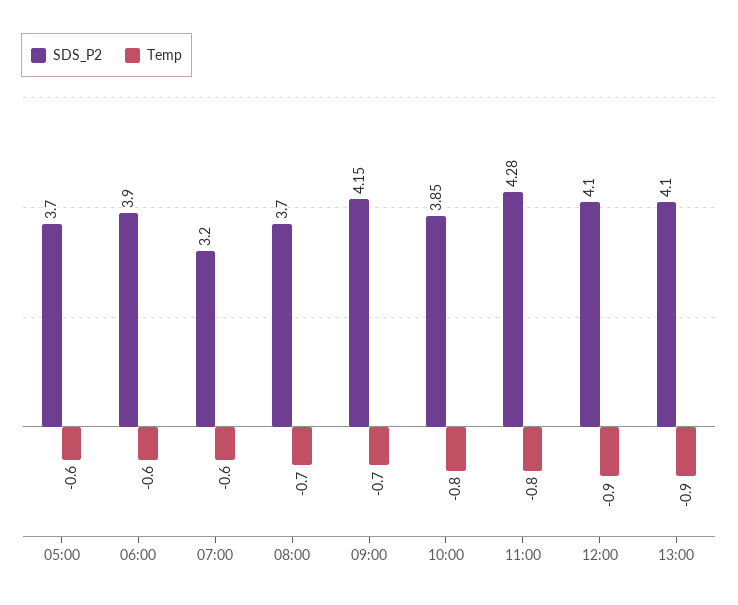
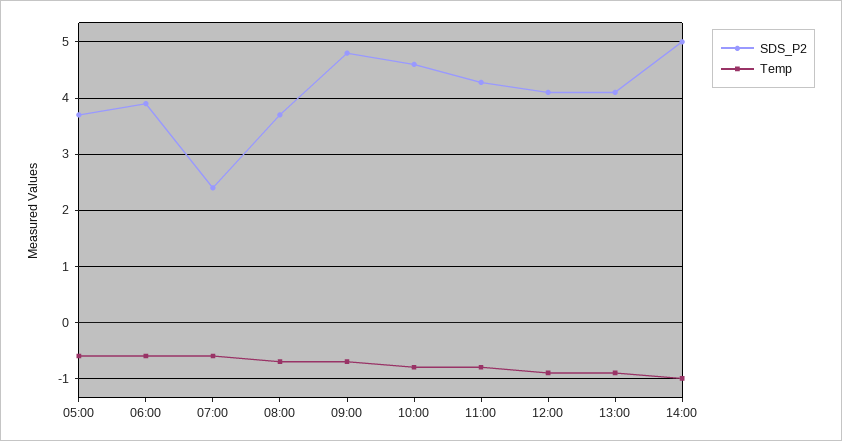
SDS_P2, 07:00: 3.2 -> 2.4
SDS_P2, 09:00: 4.15 -> 4.8
SDS_P2, 10:00: 3.85 -> 4.6
SDS_P2, 14:00: none -> 5
Temp, 14:00: none -> -1

